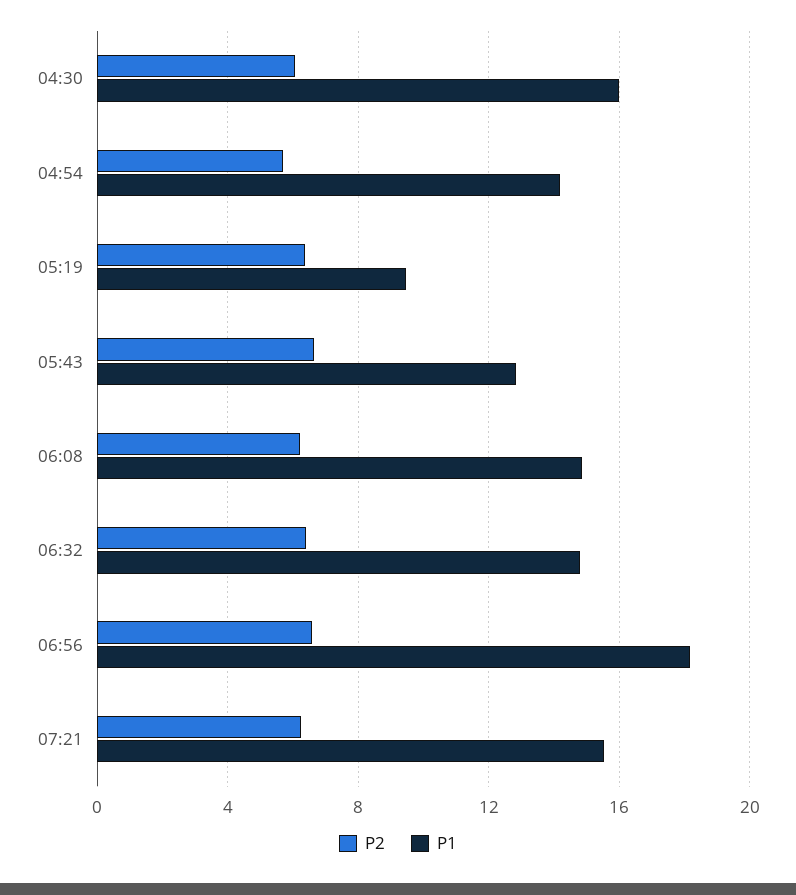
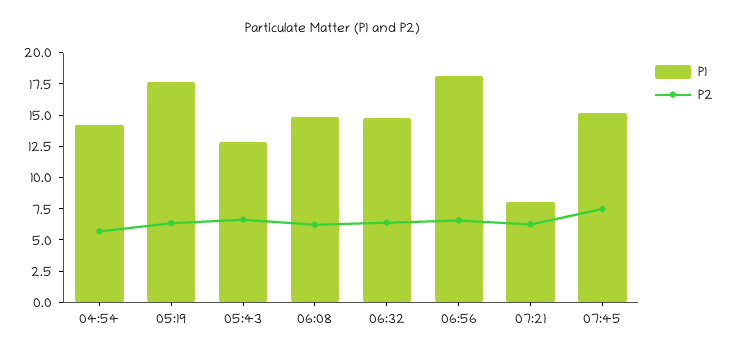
P2, 04:30: 6 -> none
P1, 04:30: 16 -> none
P1, 05:19: 9.5 -> 17.5
P1, 07:21: 15.5 -> 7.5
P1, 07:45: none -> 15
P2, 07:45: none -> 7.5

